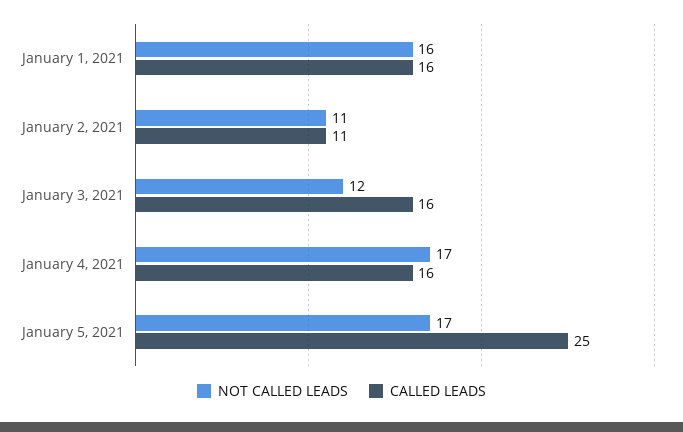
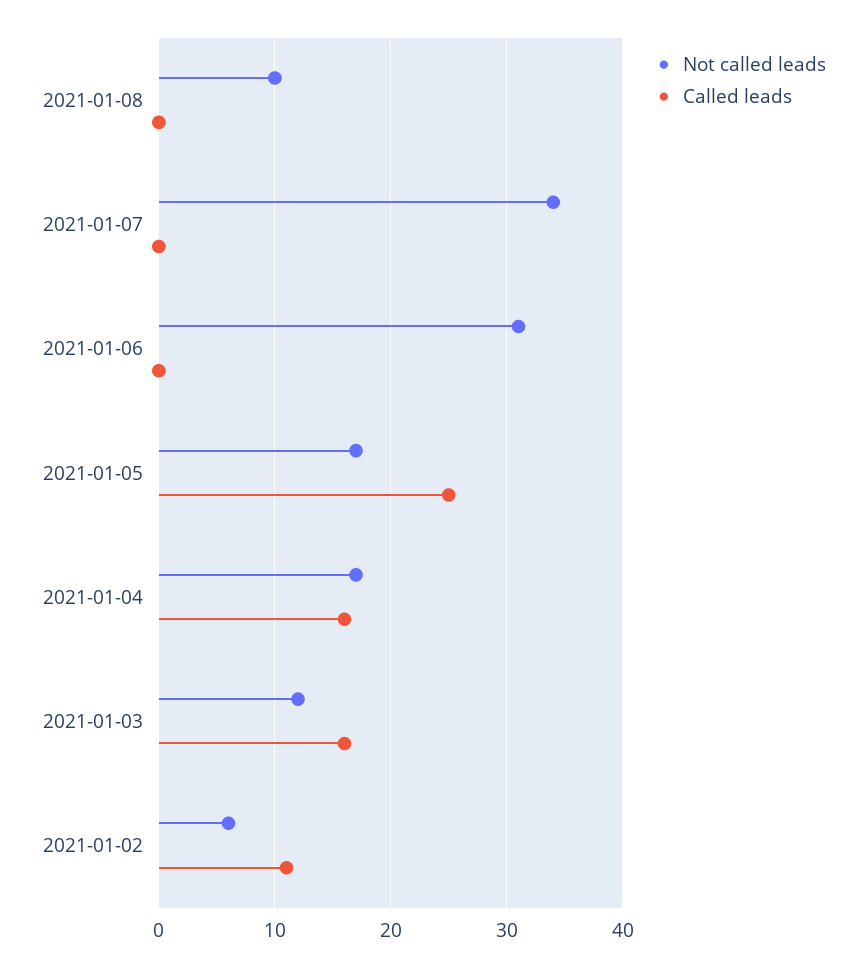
NOT CALLED LEADS, January 1, 2021: 16 -> none
CALLED LEADS, January 1, 2021: 16 -> none
NOT CALLED LEADS, January 2, 2021: 11 -> 6
NOT CALLED LEADS, 2021-01-08: none -> 10
CALLED LEADS, 2021-01-08: none -> 0
NOT CALLED LEADS, 2021-01-07: none -> 34
CALLED LEADS, 2021-01-07: none -> 0
NOT CALLED LEADS, 2021-01-06: none -> 31
CALLED LEADS, 2021-01-06: none -> 0

